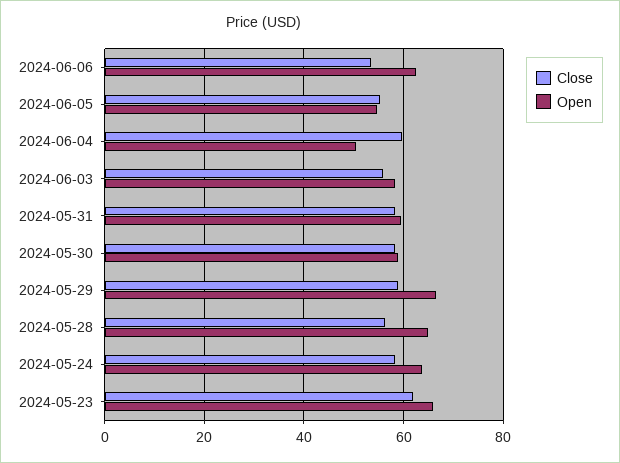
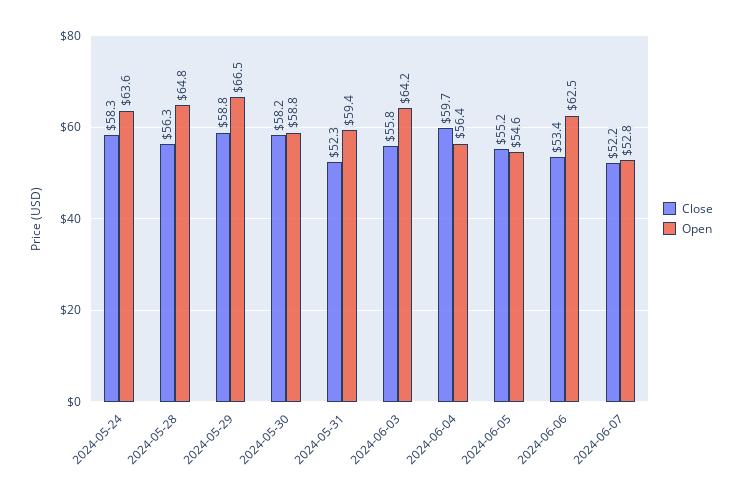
Open, 2024-06-04: 50 -> 56.4
Open, 2024-06-03: 58 -> 64.2
Close, 2024-05-31: 58 -> 52.3
Close, 2024-05-23: 62 -> none
Open, 2024-05-23: 66 -> none
Close, 2024-06-07: none -> 52.2
Open, 2024-06-07: none -> 52.8

